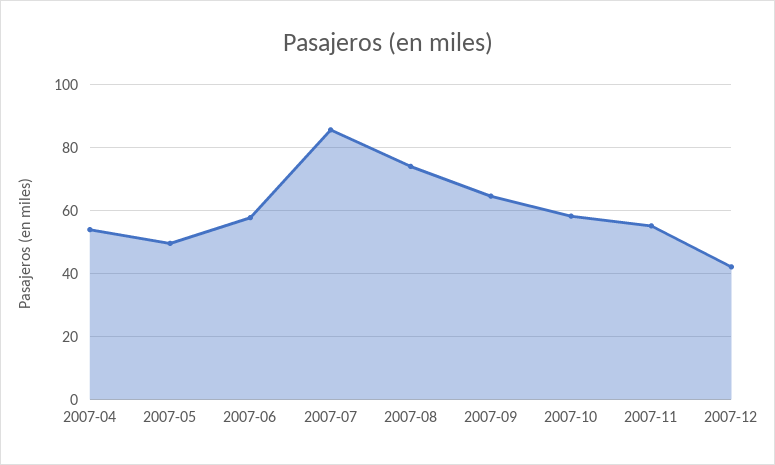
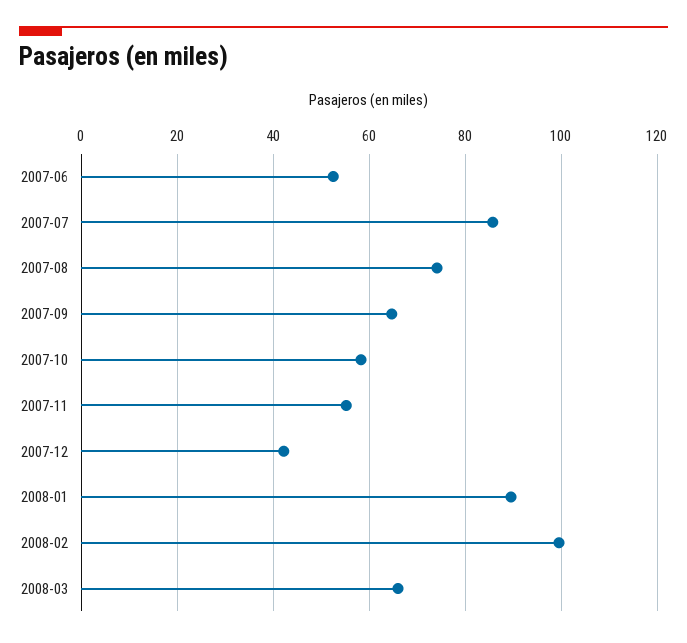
2007-04: 54 -> none
2007-05: 50 -> none
2007-06: 58 -> 52
2008-01: none -> 90
2008-02: none -> 100
2008-03: none -> 66

